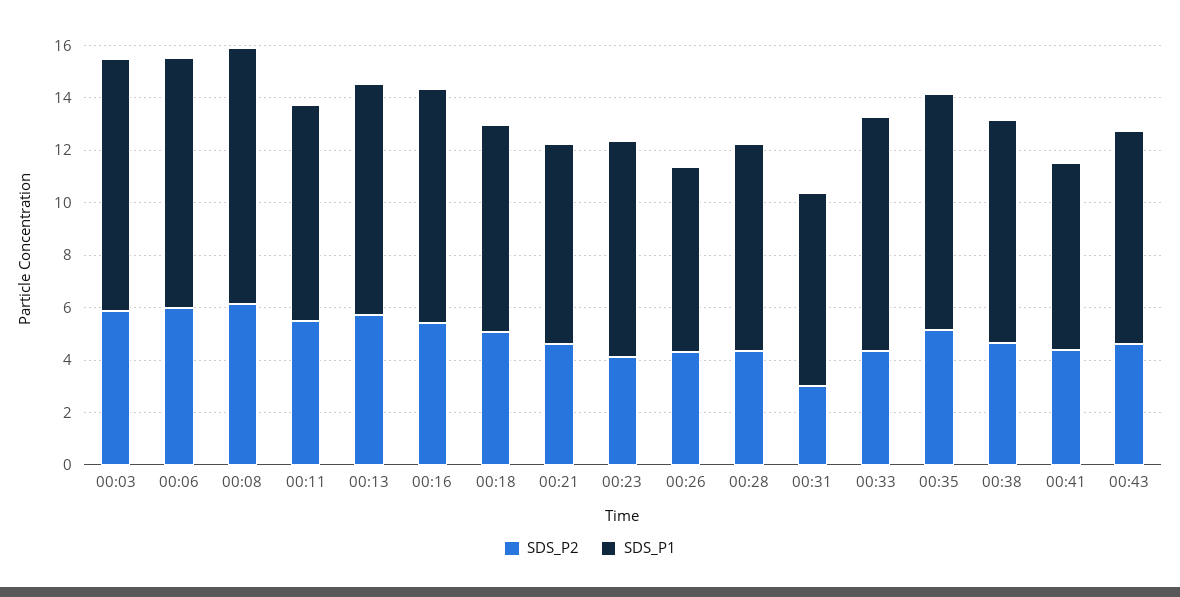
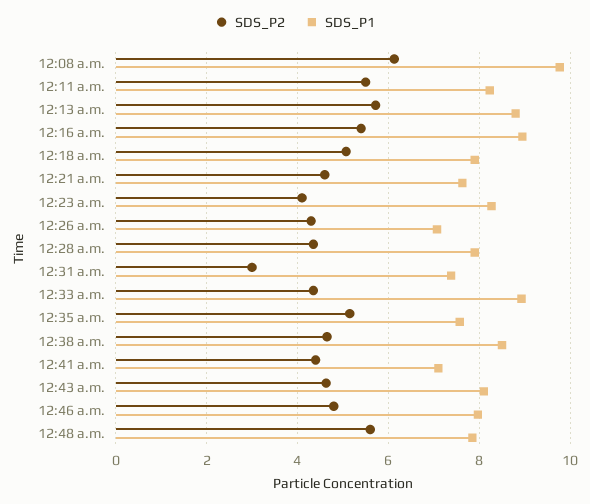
SDS_P2, 00:03: 6 -> none
SDS_P1, 00:03: 9.5 -> none
SDS_P2, 00:06: 6 -> none
SDS_P1, 00:06: 9.5 -> none
SDS_P1, 00:35: 9 -> 7.6
SDS_P2, 12:46 a.m.: none -> 4.8
SDS_P1, 12:46 a.m.: none -> 8
SDS_P2, 12:48 a.m.: none -> 5.6
SDS_P1, 12:48 a.m.: none -> 7.8

